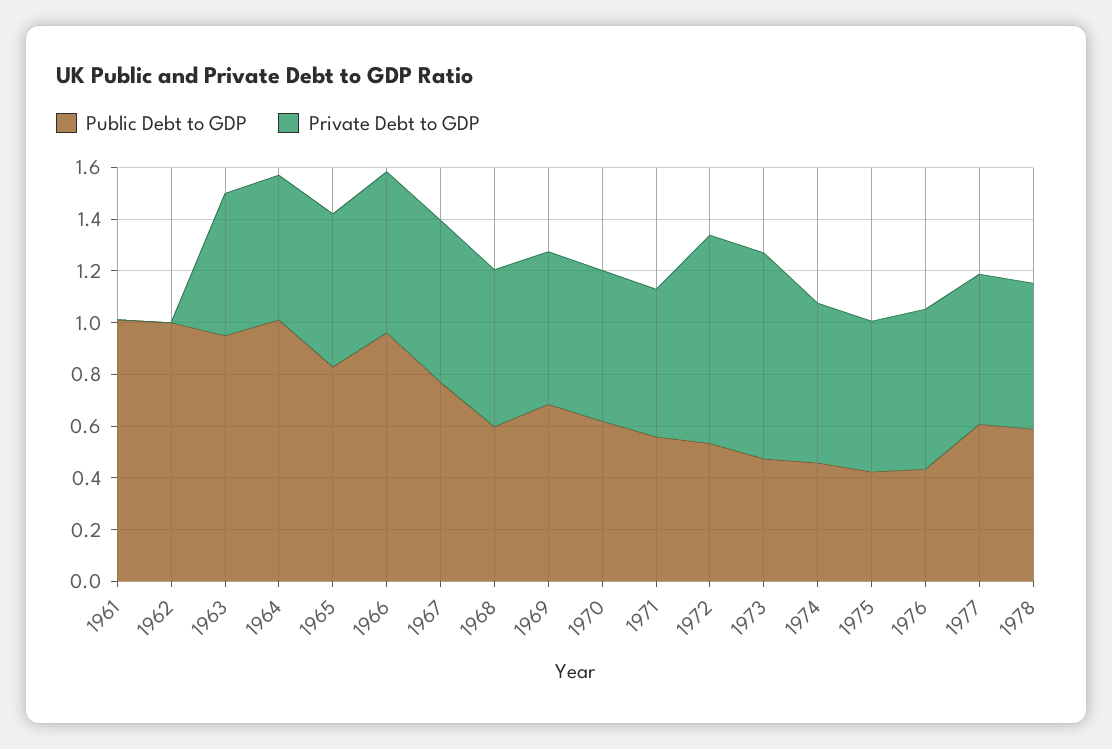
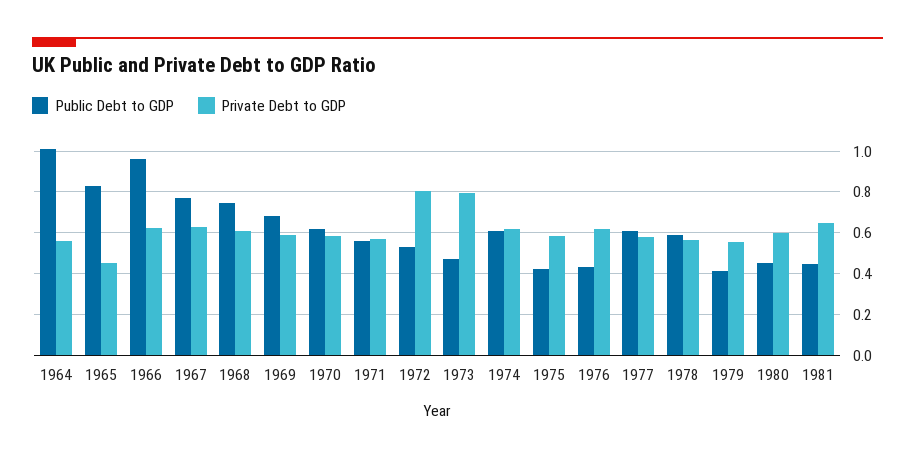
Public Debt to GDP, 1961: 1 -> none
Private Debt to GDP, 1961: 0 -> none
Public Debt to GDP, 1962: 1 -> none
Private Debt to GDP, 1962: 0 -> none
Public Debt to GDP, 1963: 0.95 -> none
Private Debt to GDP, 1963: 0.55 -> none
Private Debt to GDP, 1965: 0.6 -> 0.45
Public Debt to GDP, 1968: 0.6 -> 0.75
Public Debt to GDP, 1974: 0.45 -> 0.6
Public Debt to GDP, 1979: none -> 0.4
Private Debt to GDP, 1979: none -> 0.55
Public Debt to GDP, 1980: none -> 0.45
Private Debt to GDP, 1980: none -> 0.6
Public Debt to GDP, 1981: none -> 0.45
Private Debt to GDP, 1981: none -> 0.65

